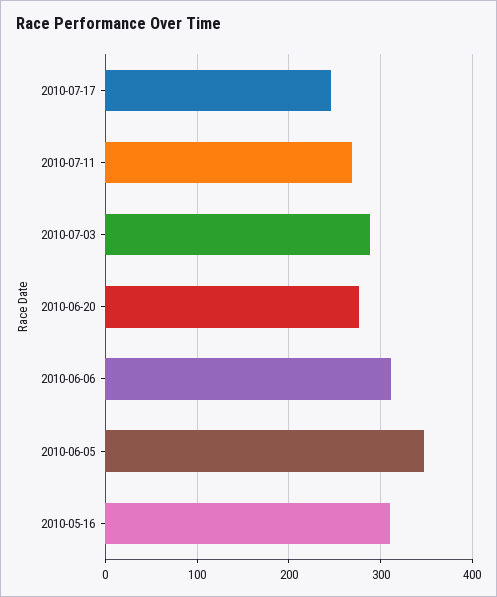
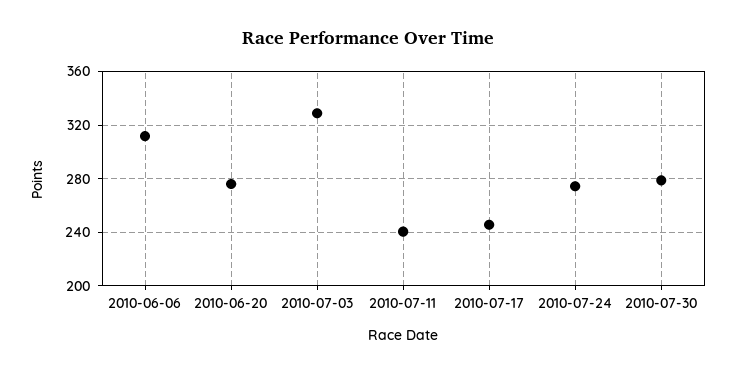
2010-07-11: 270 -> 240
2010-07-03: 290 -> 330
2010-06-05: 350 -> none
2010-05-16: 310 -> none
2010-07-24: none -> 275
2010-07-30: none -> 280

